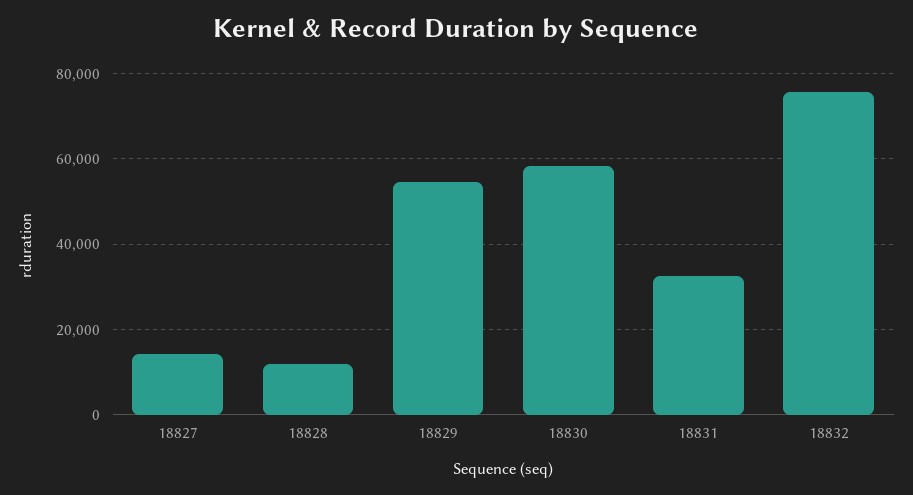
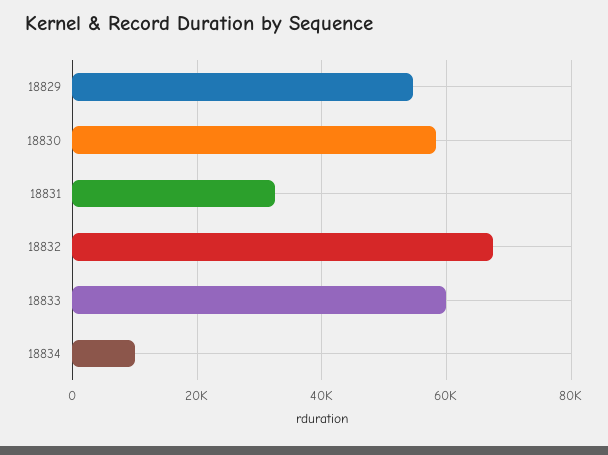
18827: 14000 -> none
18828: 12000 -> none
18832: 76000 -> 68000
18833: none -> 60000
18834: none -> 10000

